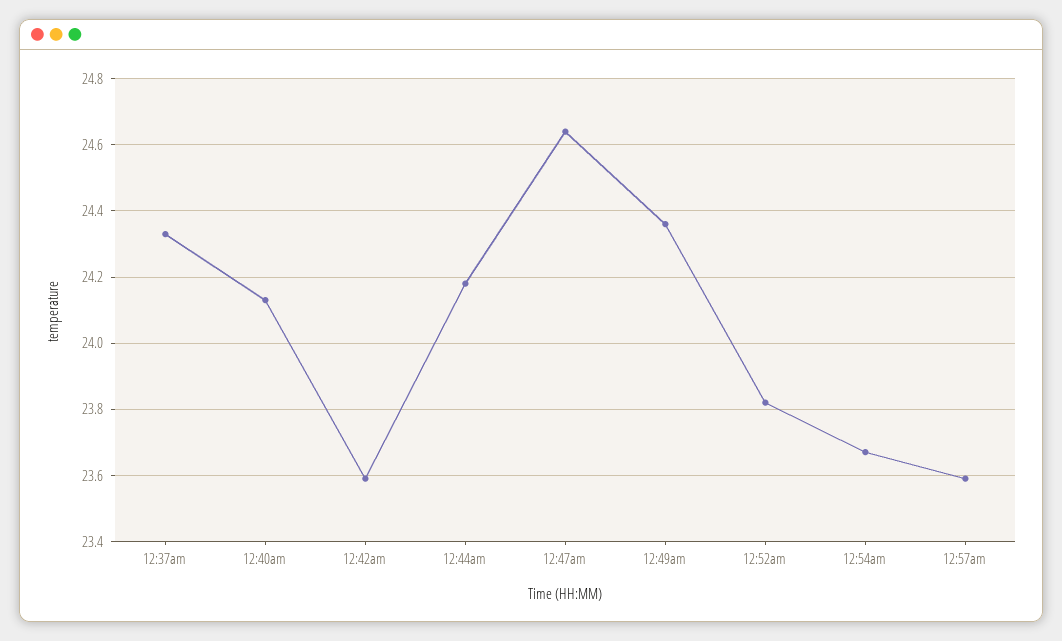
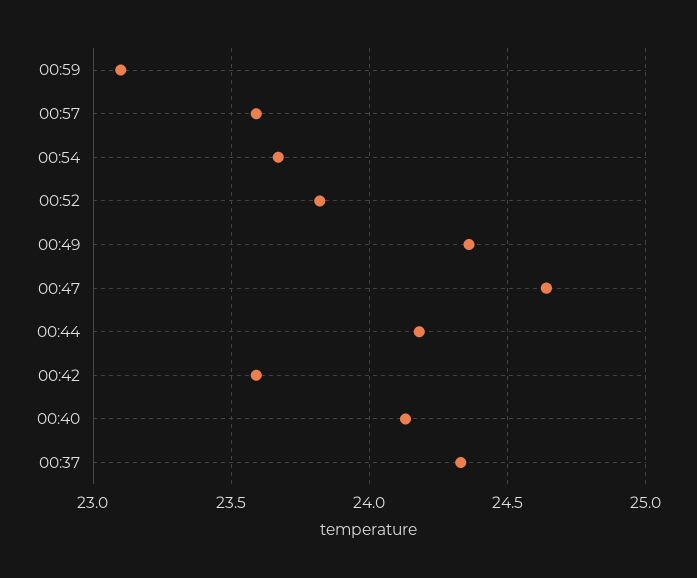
00:59: none -> 23.1

